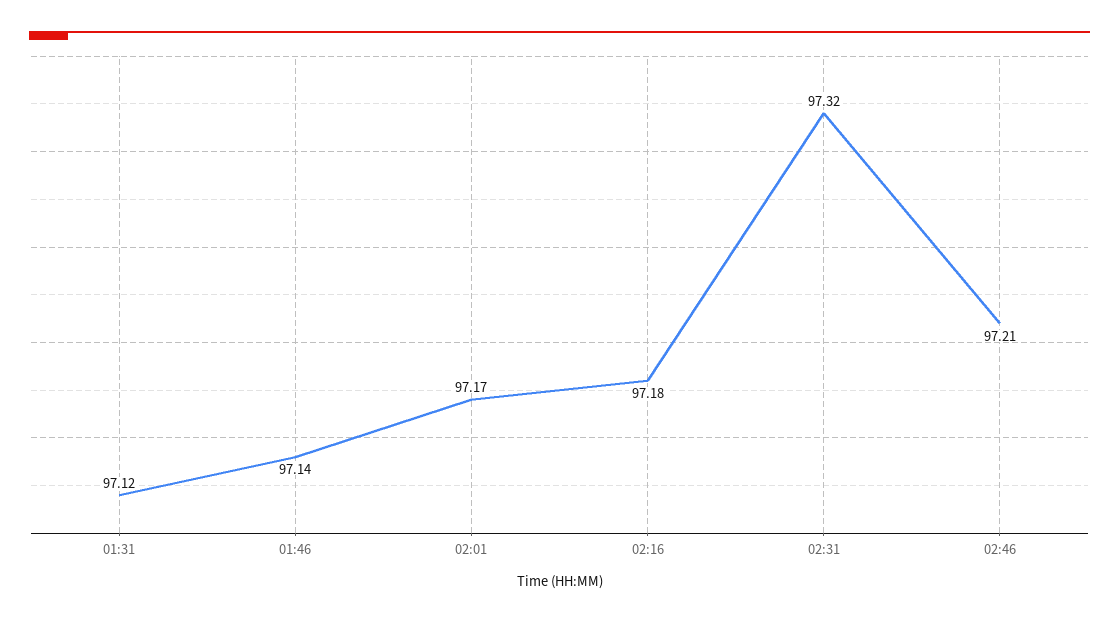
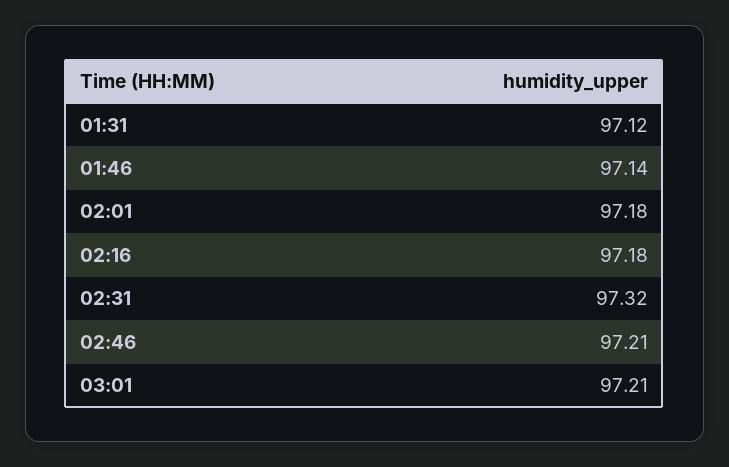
02:01: 97.17 -> 97.18
03:01: none -> 97.21

